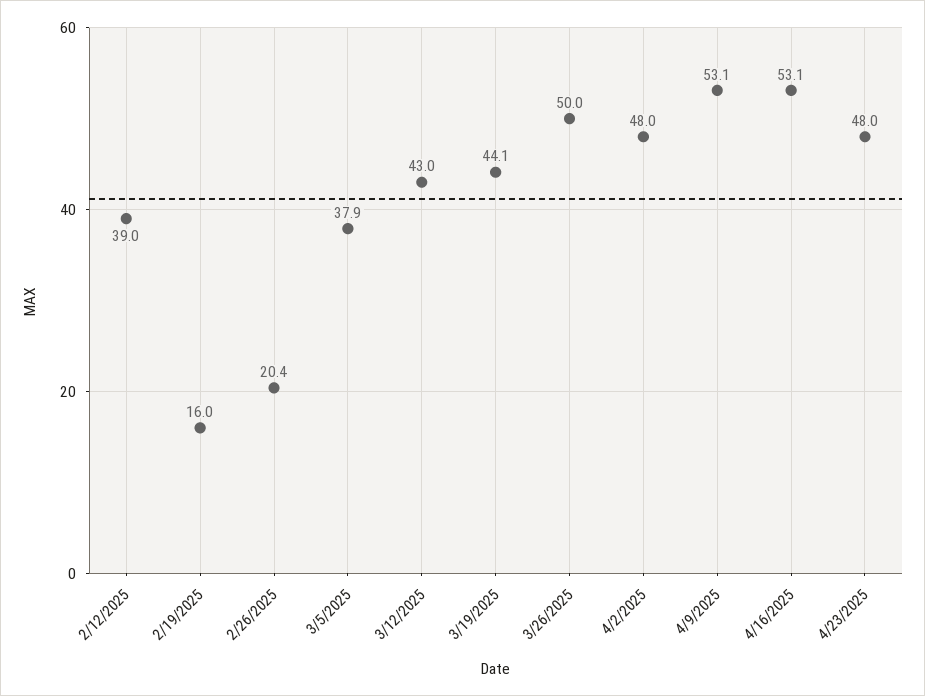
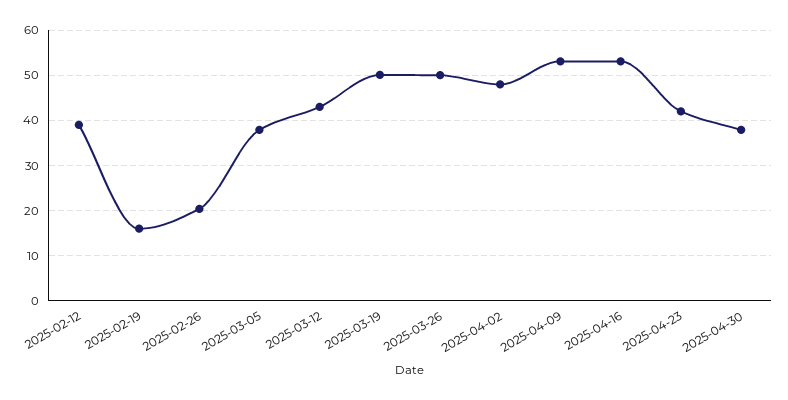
3/19/2025: 44.1 -> 50
4/23/2025: 48 -> 42
2025-04-30: none -> 38

